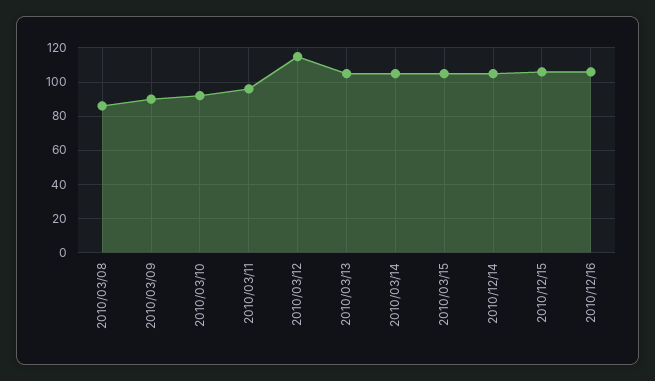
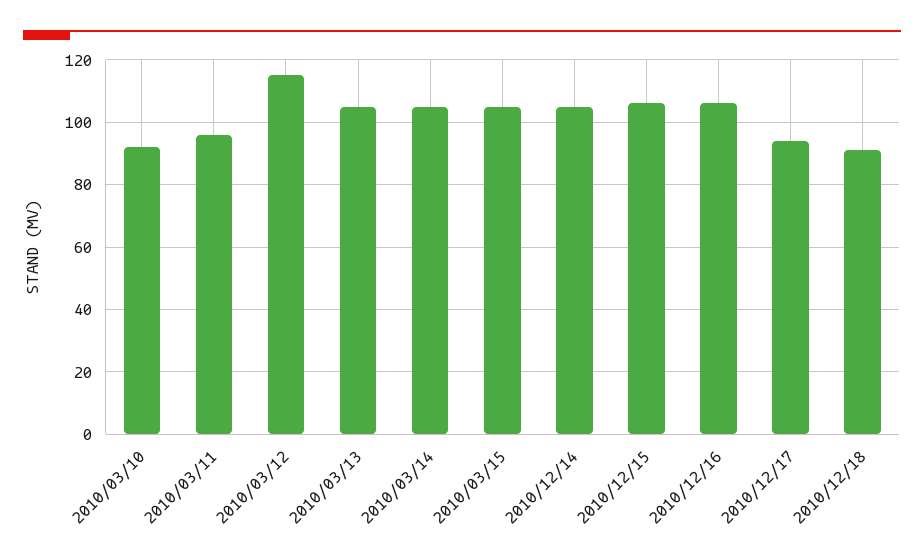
2010/03/08: 85 -> none
2010/03/09: 90 -> none
2010/12/17: none -> 95
2010/12/18: none -> 90

